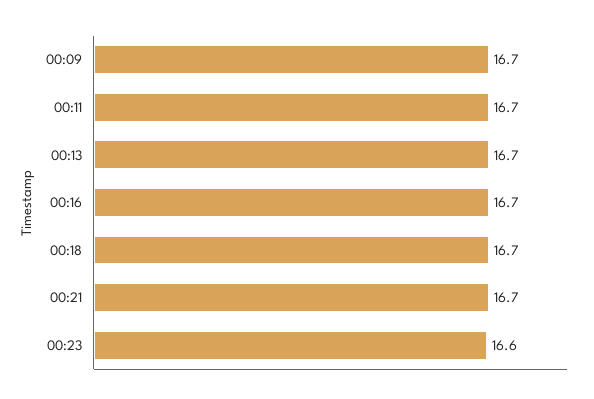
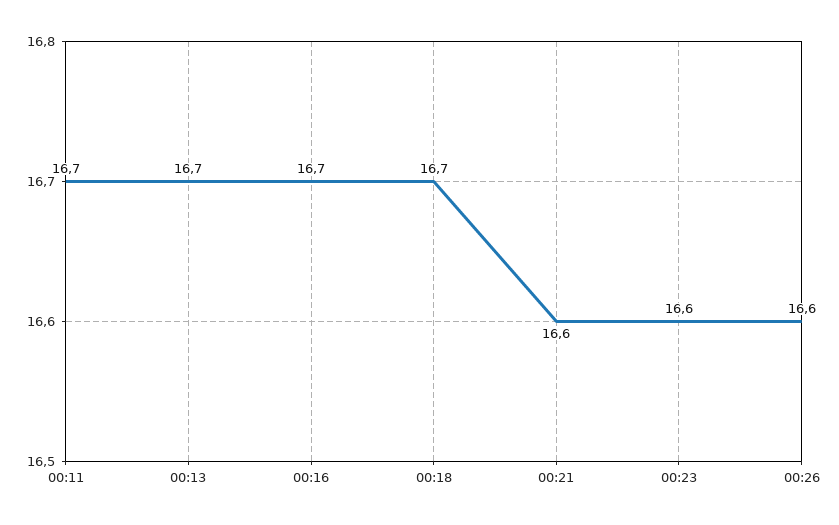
00:09: 16.7 -> none
00:21: 16.7 -> 16.6
00:26: none -> 16.6

